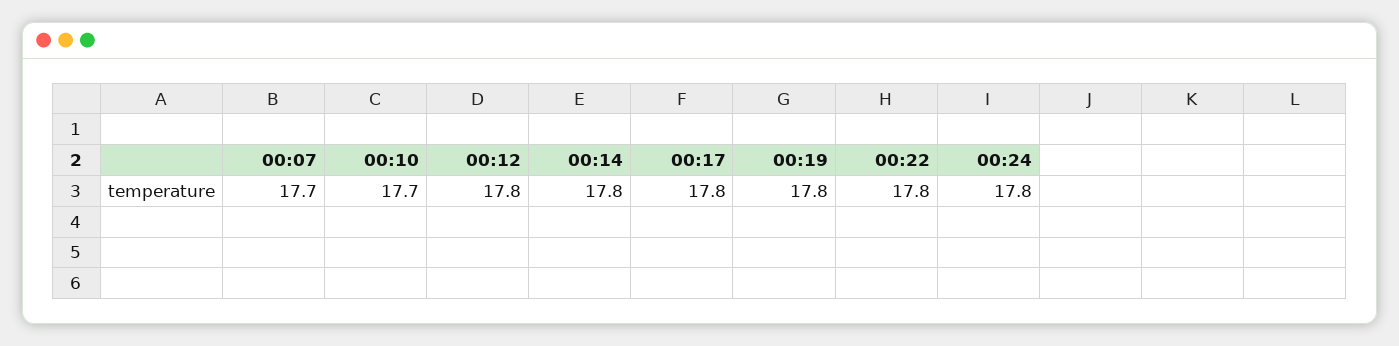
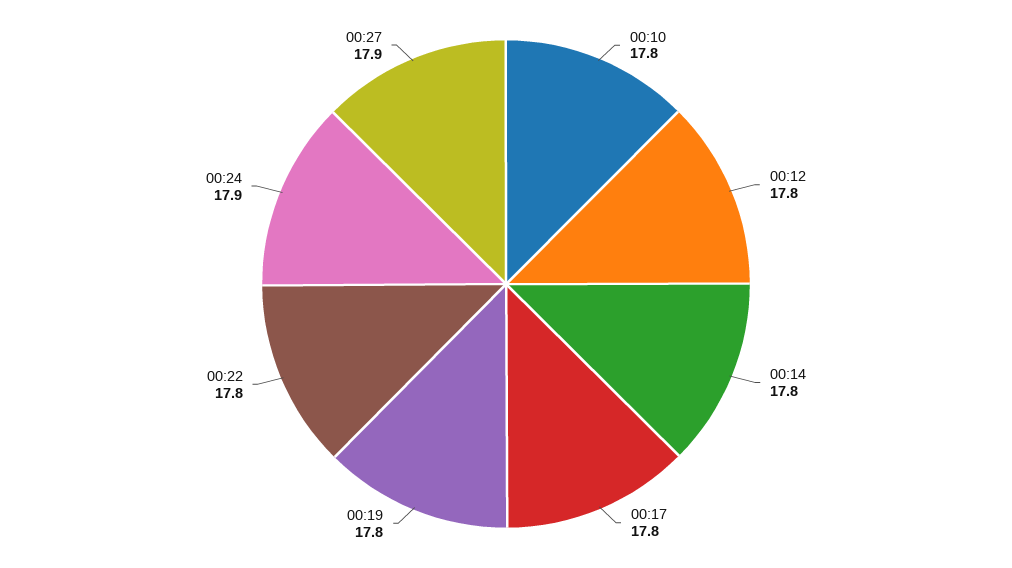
00:07: 17.7 -> none
00:10: 17.7 -> 17.8
00:24: 17.8 -> 17.9
00:27: none -> 17.9

